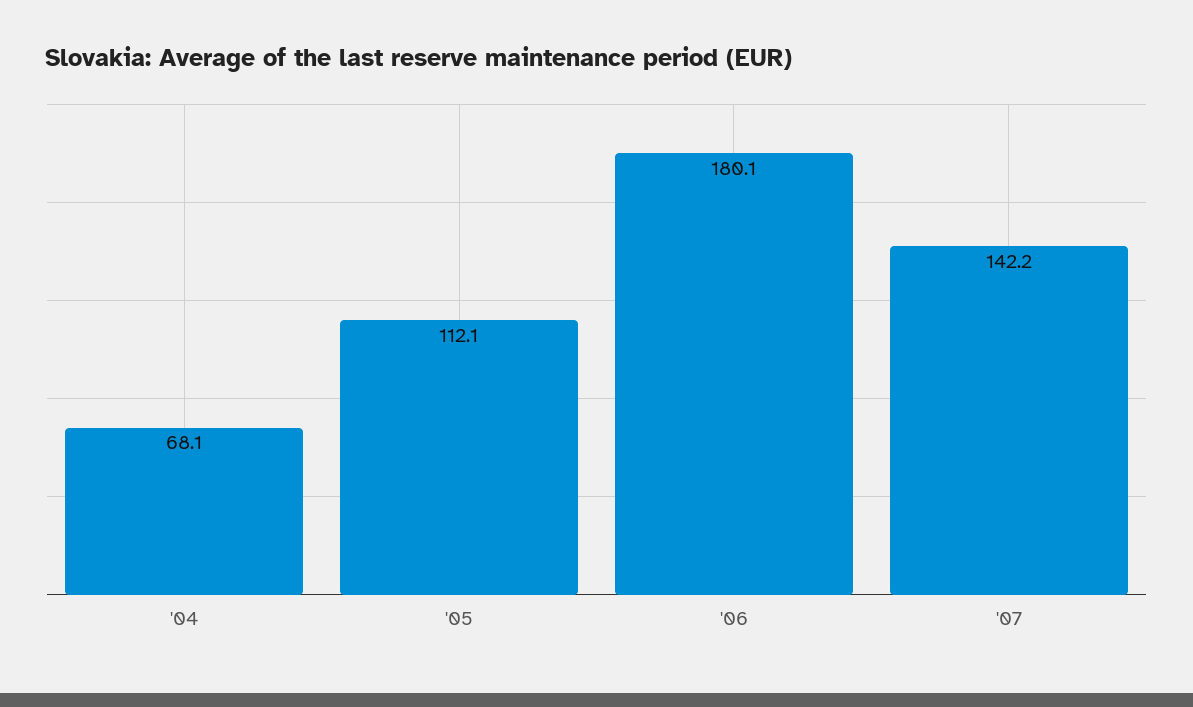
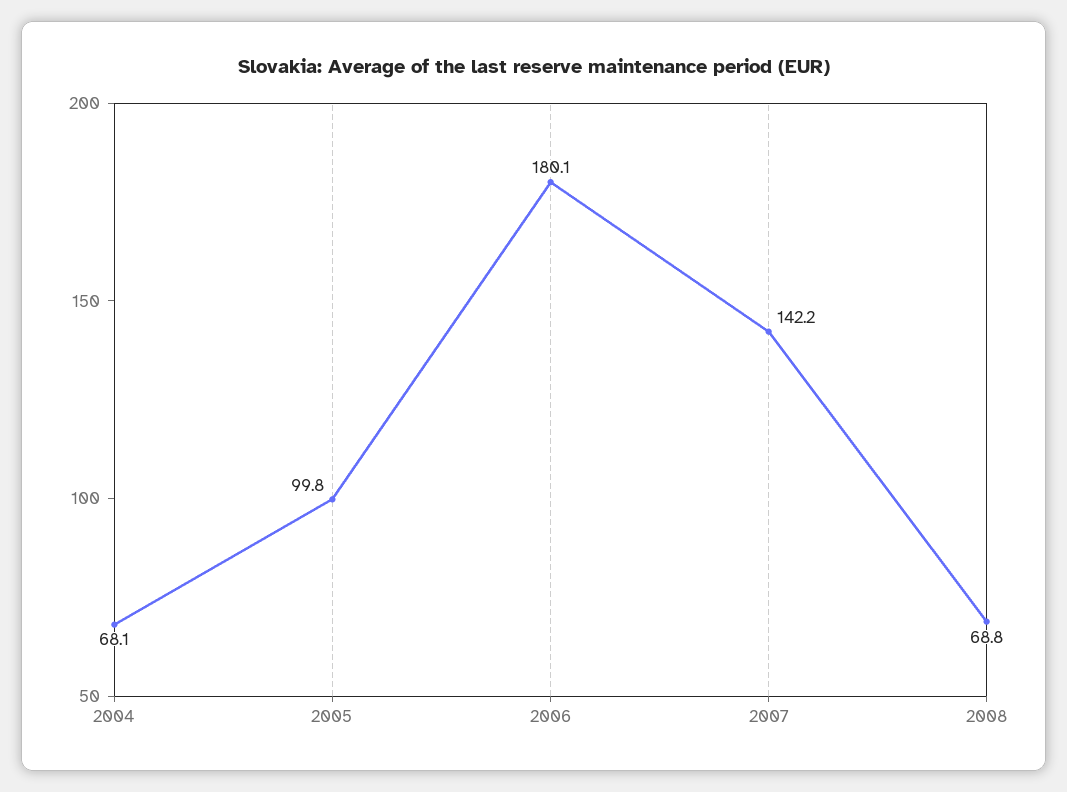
'05: 112.1 -> 99.8
2008: none -> 68.8

